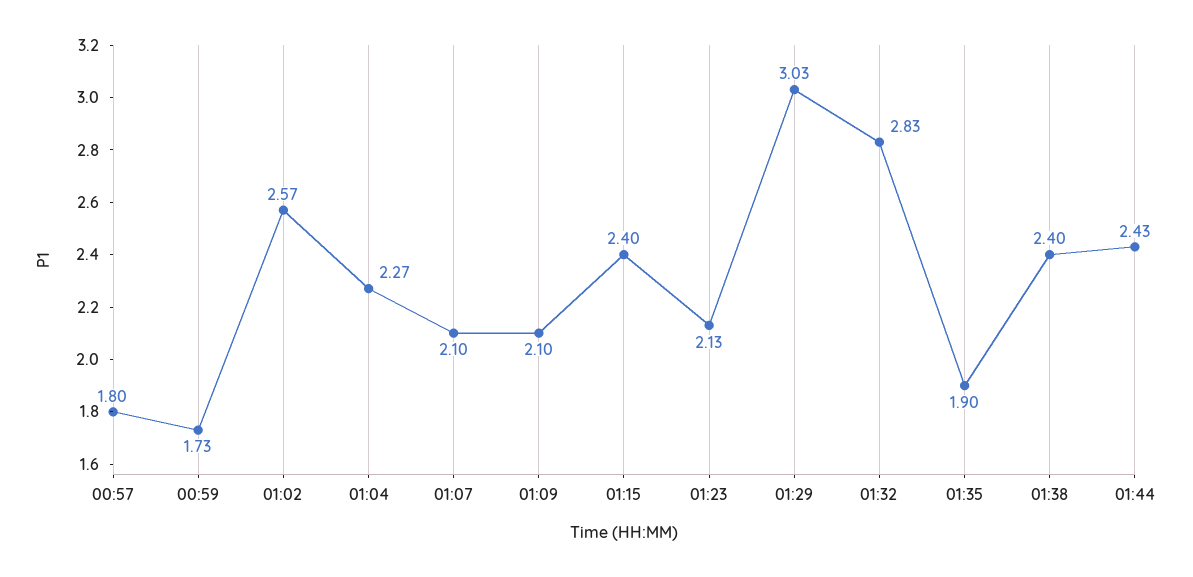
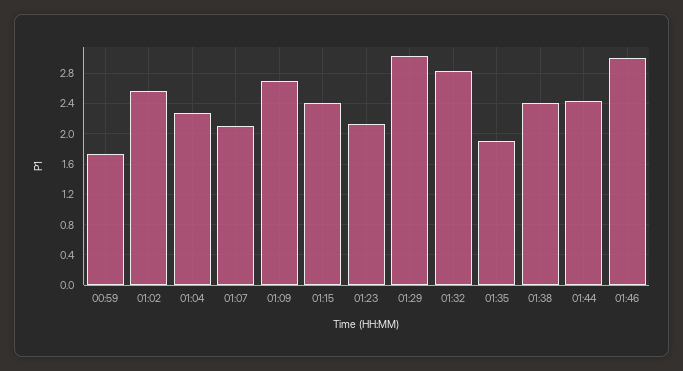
00:57: 1.8 -> none
01:09: 2.1 -> 2.7
01:46: none -> 3

